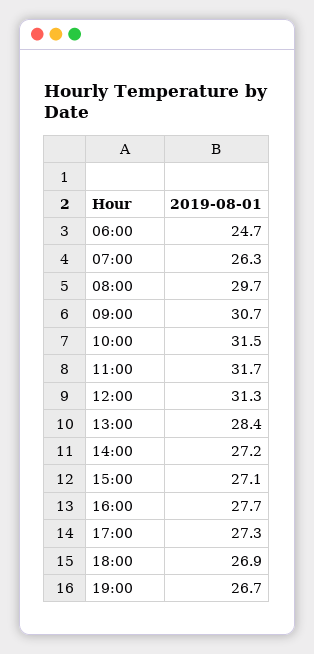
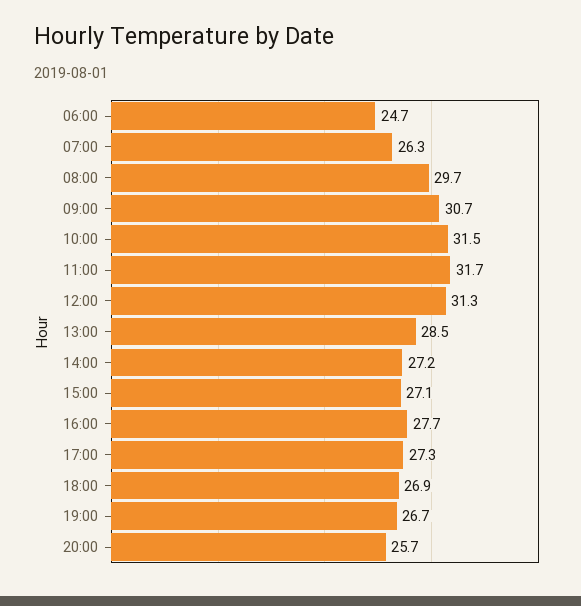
13:00: 28.4 -> 28.5
20:00: none -> 25.7

